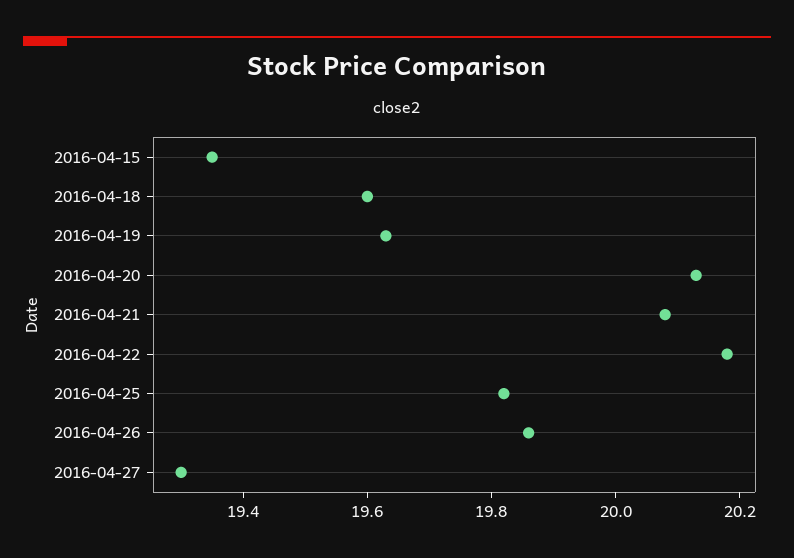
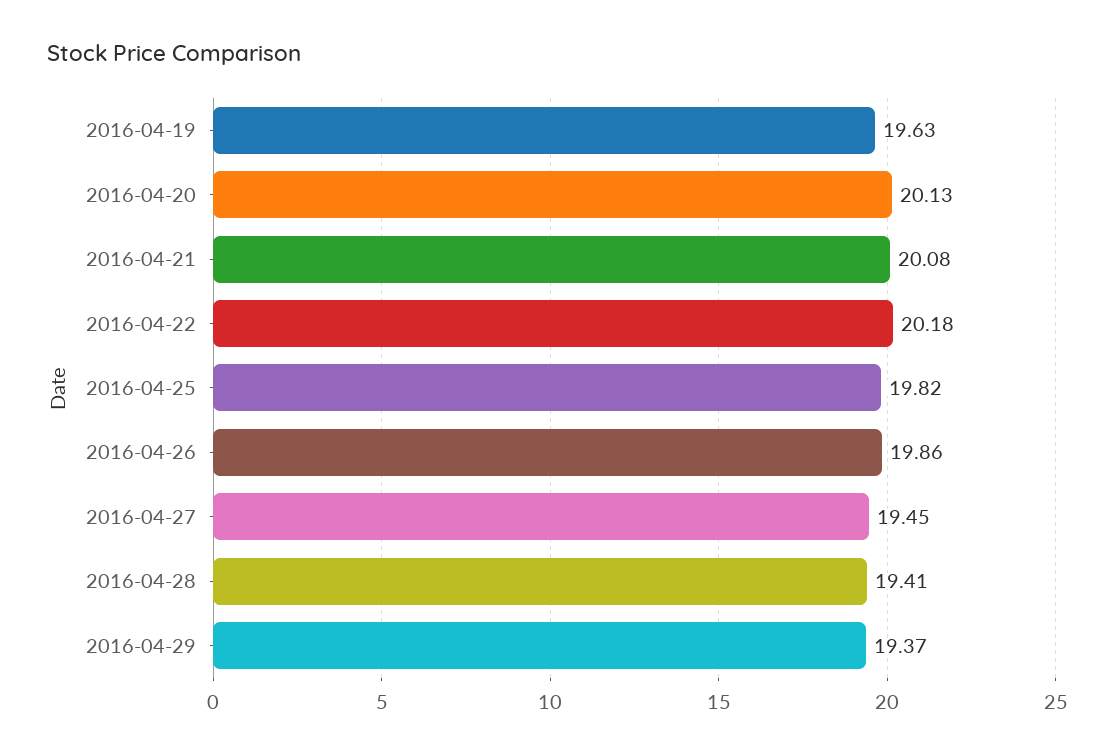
2016-04-15: 19.35 -> none
2016-04-18: 19.6 -> none
2016-04-27: 19.3 -> 19.45
2016-04-28: none -> 19.41
2016-04-29: none -> 19.37

